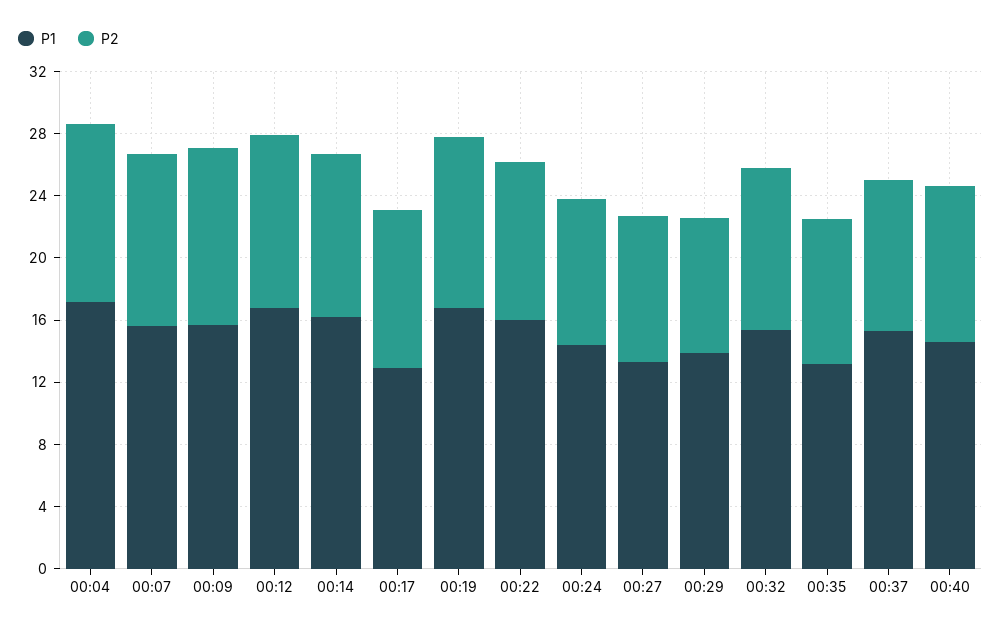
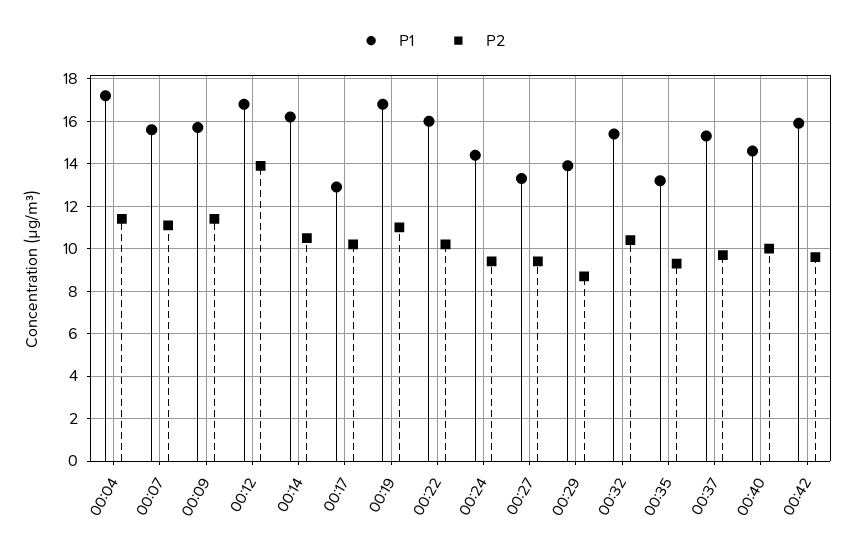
P2, 00:12: 11 -> 14
P1, 00:42: none -> 16
P2, 00:42: none -> 9.5

